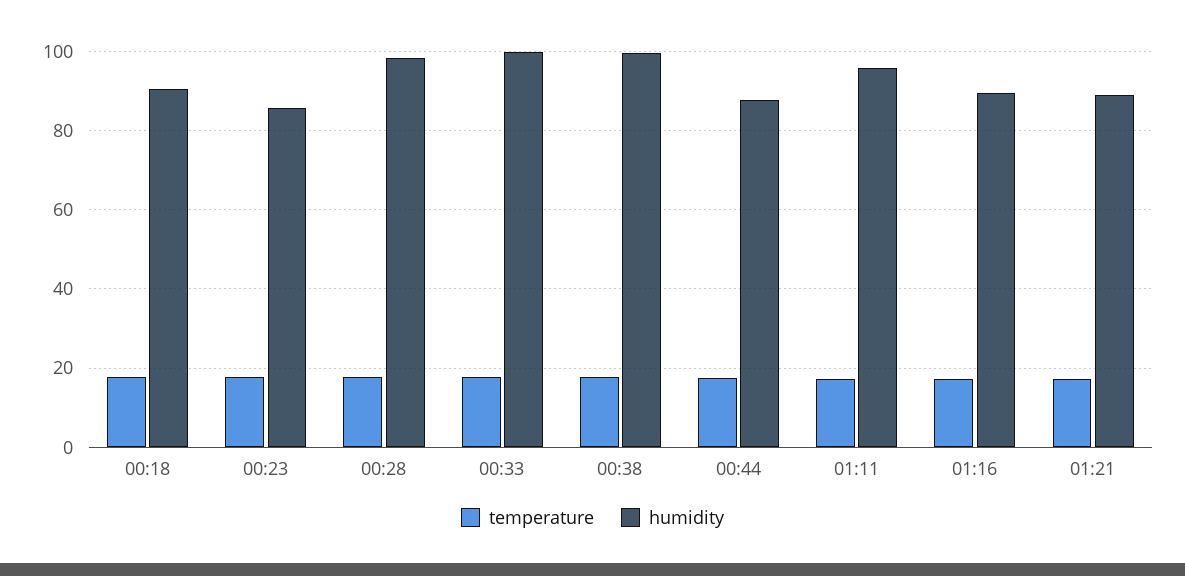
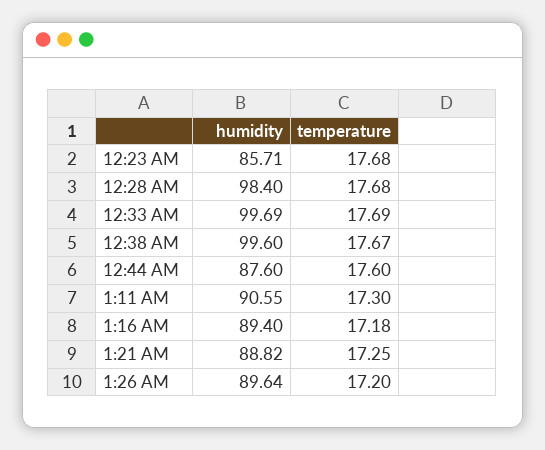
temperature, 00:18: 18 -> none
humidity, 00:18: 90 -> none
humidity, 01:11: 96 -> 90.55
humidity, 1:26 AM: none -> 89.64
temperature, 1:26 AM: none -> 17.2

